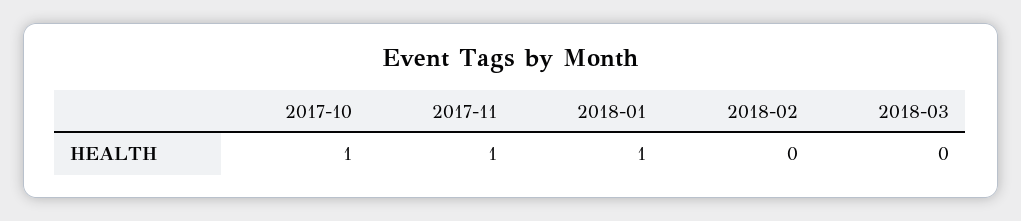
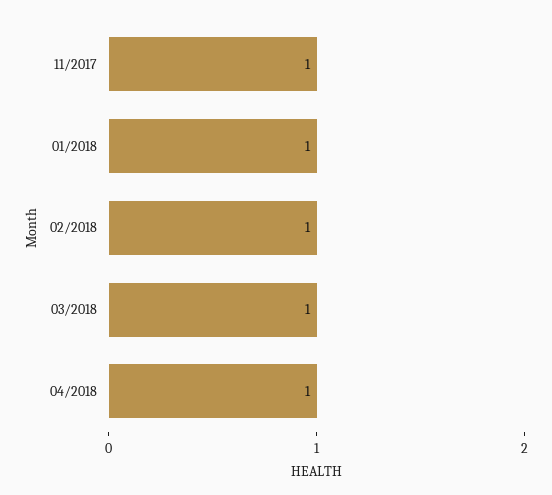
2017-10: 1 -> none
2018-02: 0 -> 1
2018-03: 0 -> 1
04/2018: none -> 1

